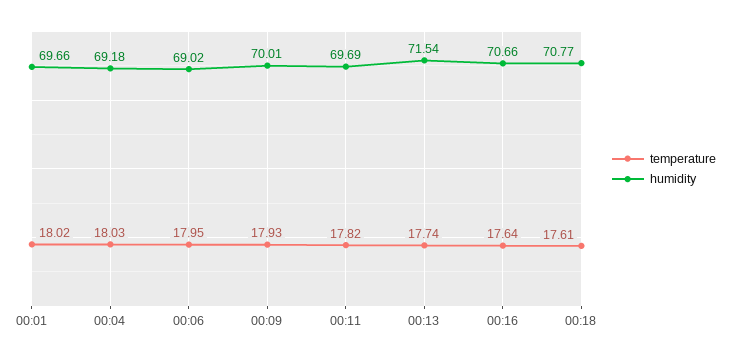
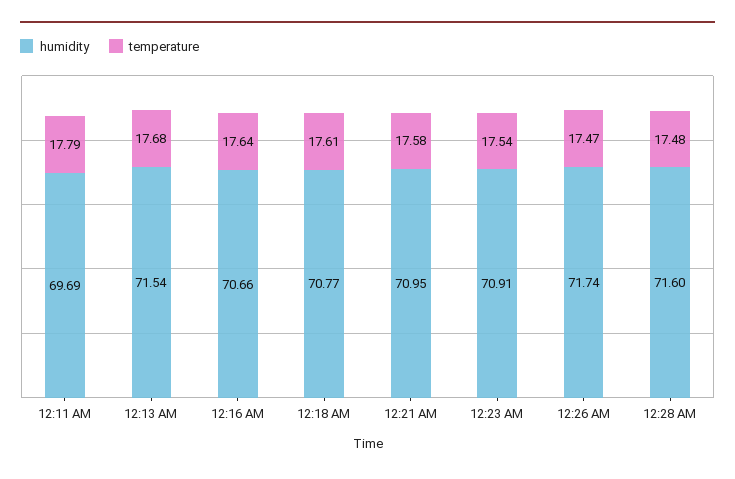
temperature, 00:01: 18.02 -> none
humidity, 00:01: 69.66 -> none
temperature, 00:04: 18.03 -> none
humidity, 00:04: 69.18 -> none
temperature, 00:06: 17.95 -> none
humidity, 00:06: 69.02 -> none
temperature, 00:09: 17.93 -> none
humidity, 00:09: 70.01 -> none
temperature, 00:11: 17.82 -> 17.79
temperature, 00:13: 17.74 -> 17.68
humidity, 12:21 AM: none -> 70.95
temperature, 12:21 AM: none -> 17.58
humidity, 12:23 AM: none -> 70.91
temperature, 12:23 AM: none -> 17.54
humidity, 12:26 AM: none -> 71.74
temperature, 12:26 AM: none -> 17.47
humidity, 12:28 AM: none -> 71.6
temperature, 12:28 AM: none -> 17.48

